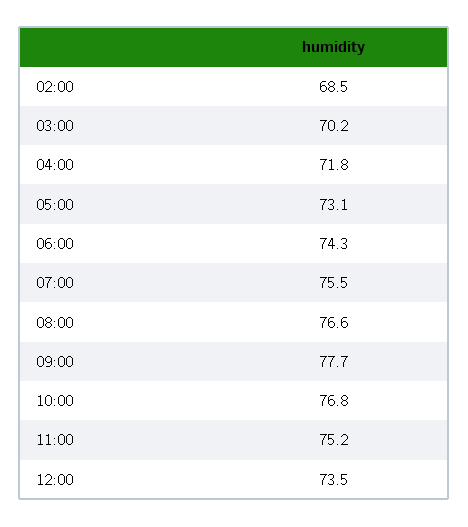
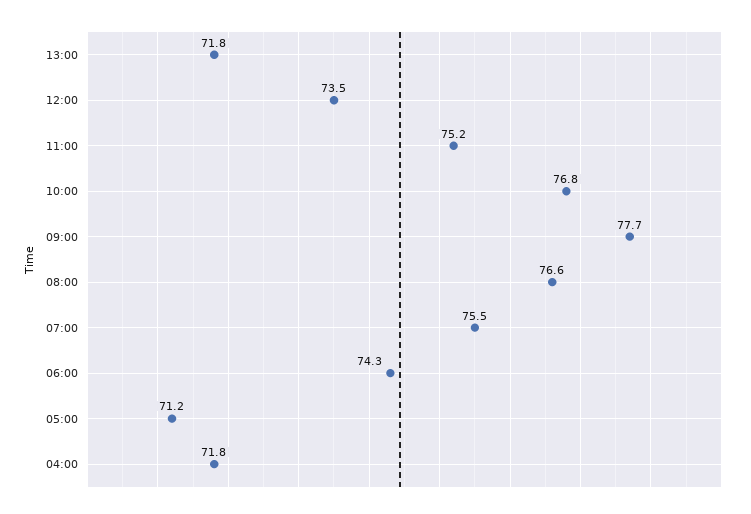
02:00: 68.5 -> none
03:00: 70.2 -> none
05:00: 73.1 -> 71.2
13:00: none -> 71.8

